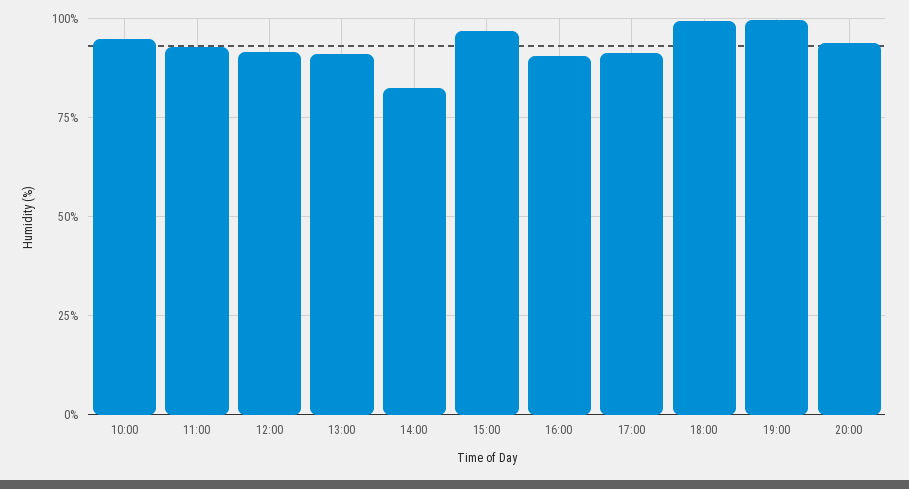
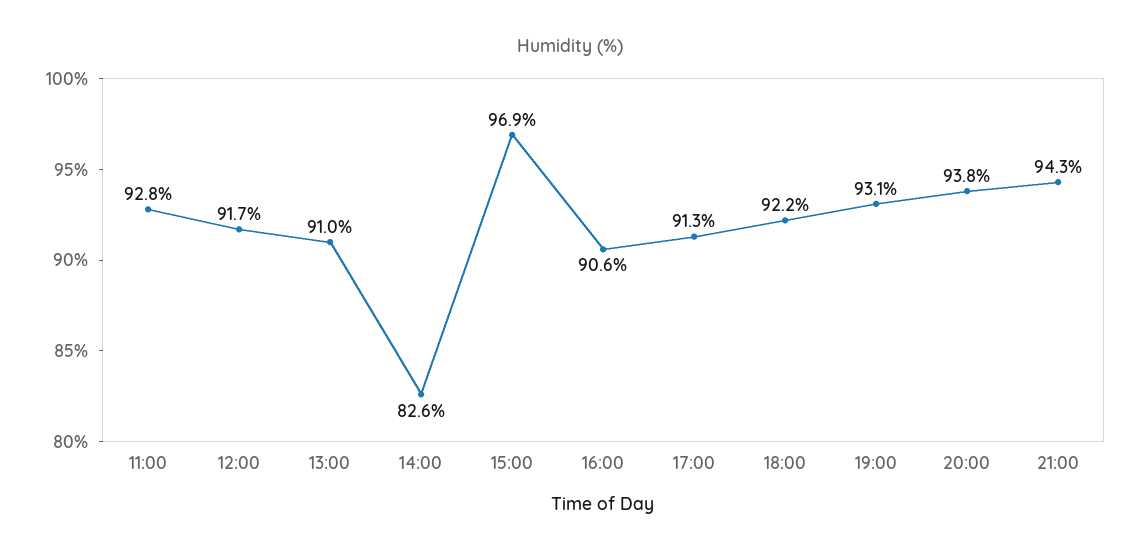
10:00: 95 -> none
18:00: 100 -> 92.2
19:00: 100 -> 93.1
21:00: none -> 94.3

